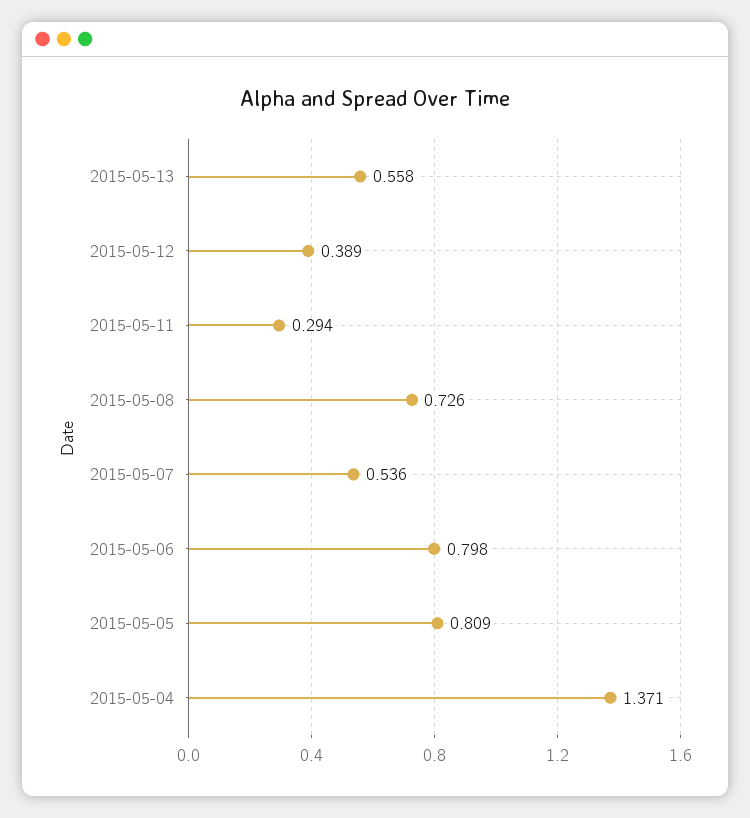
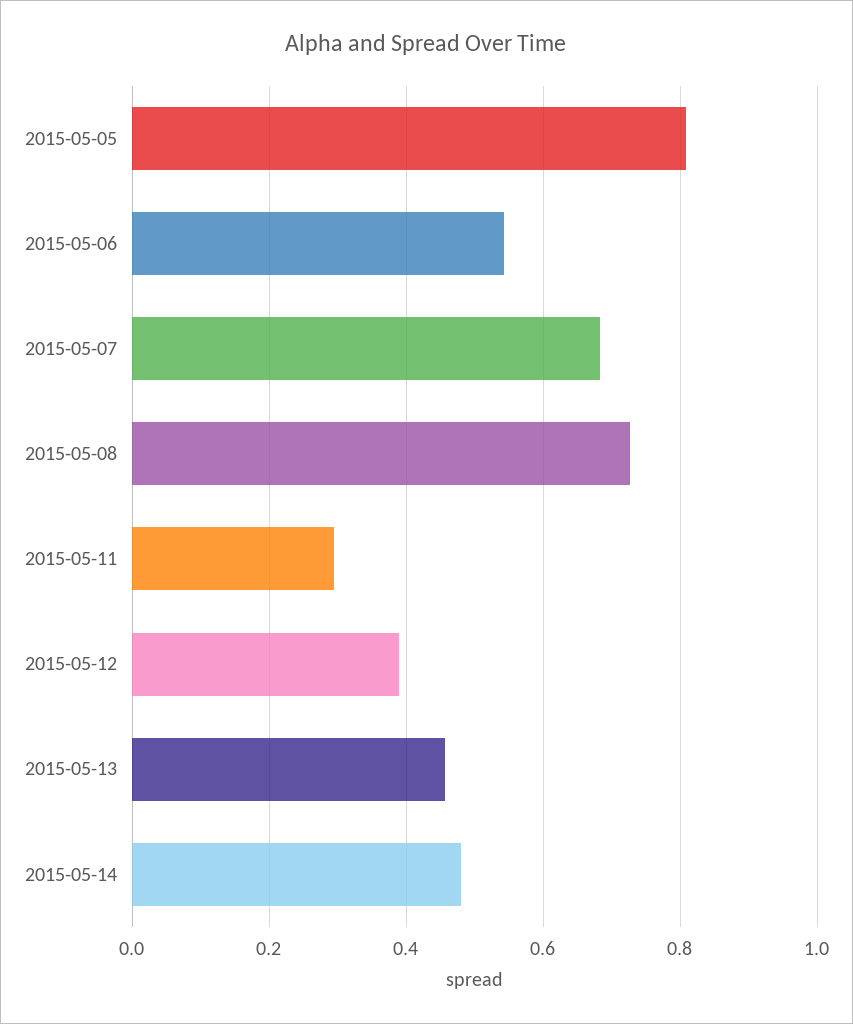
2015-05-13: 0.558 -> 0.46
2015-05-07: 0.536 -> 0.68
2015-05-06: 0.798 -> 0.54
2015-05-04: 1.371 -> none
2015-05-14: none -> 0.48

